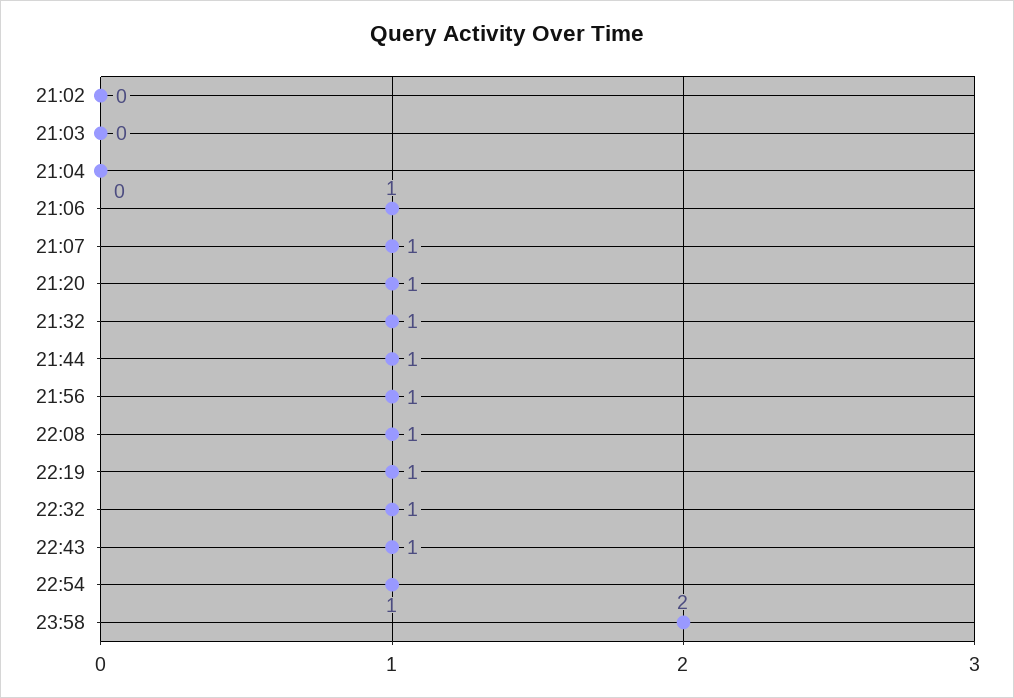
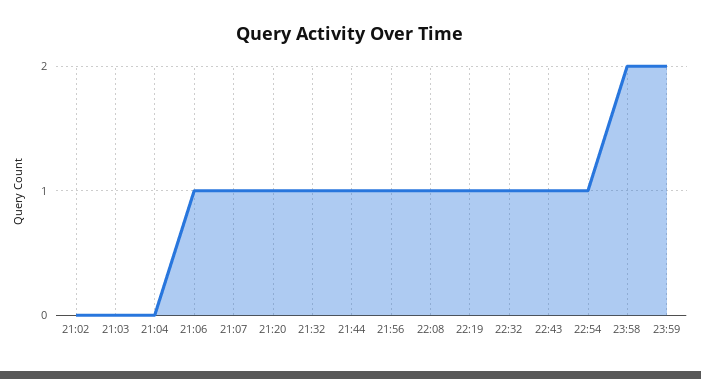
23:59: none -> 2

